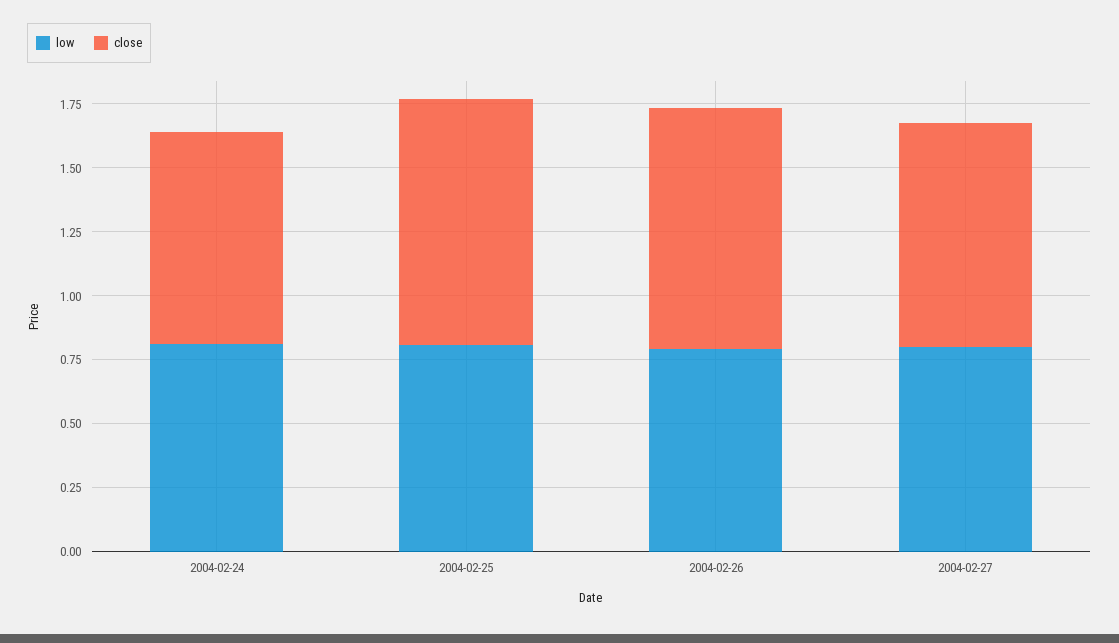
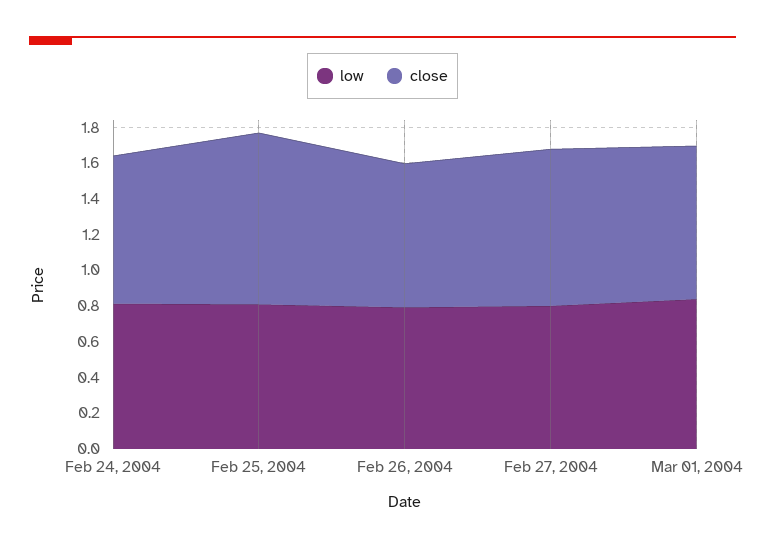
close, 2004-02-26: 0.95 -> 0.8
low, Mar 01, 2004: none -> 0.85
close, Mar 01, 2004: none -> 0.85

